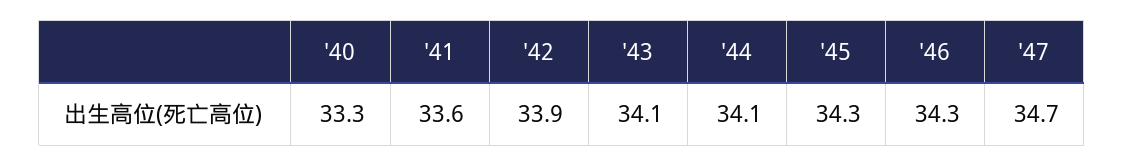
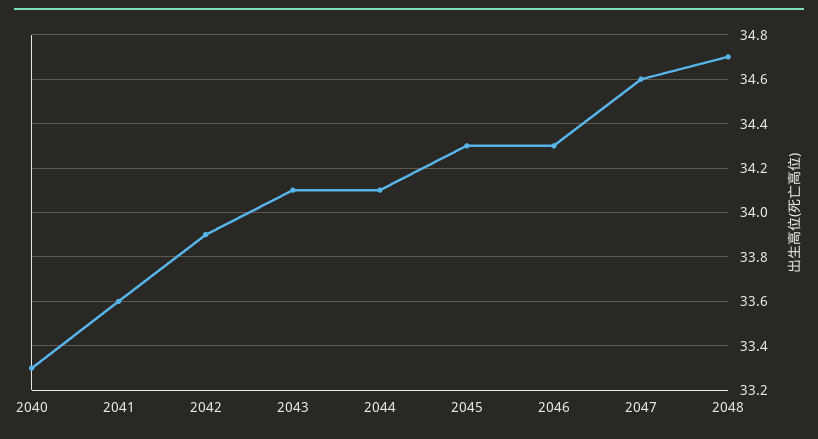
'47: 34.7 -> 34.6
2048: none -> 34.7

